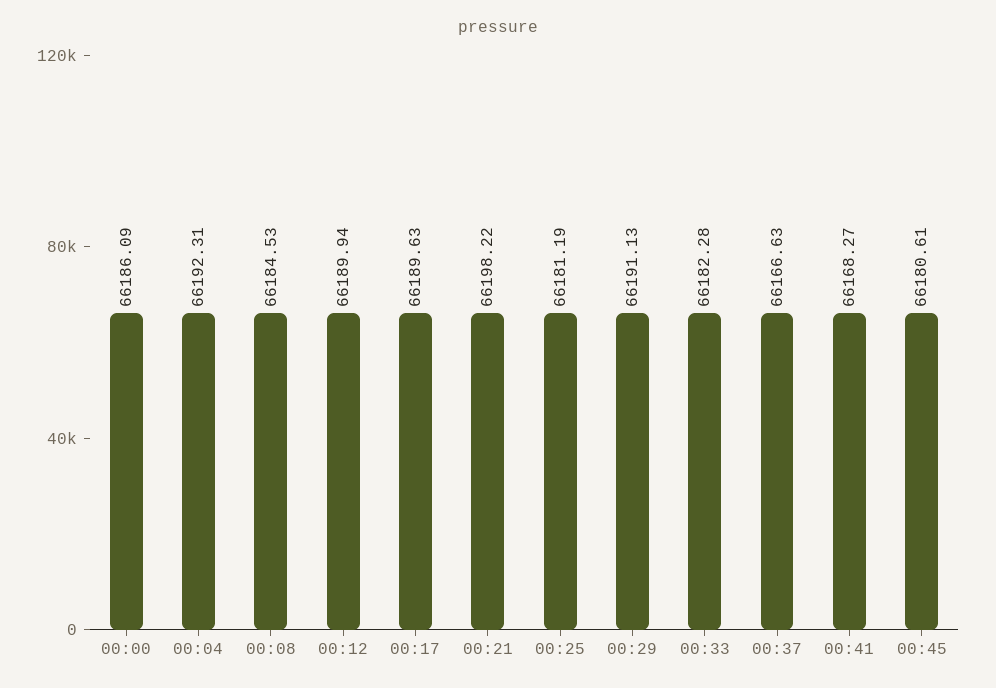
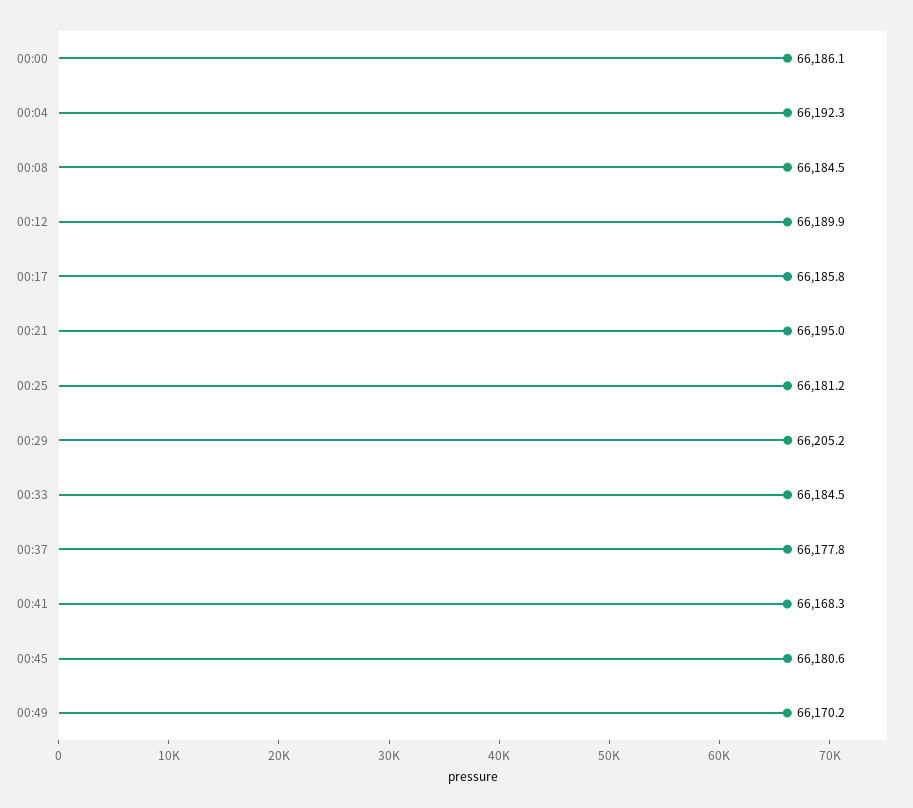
00:17: 66189.63 -> 66185.8
00:21: 66198.22 -> 66195
00:29: 66191.13 -> 66205.2
00:33: 66182.28 -> 66184.5
00:37: 66166.63 -> 66177.8
00:49: none -> 66170.2

